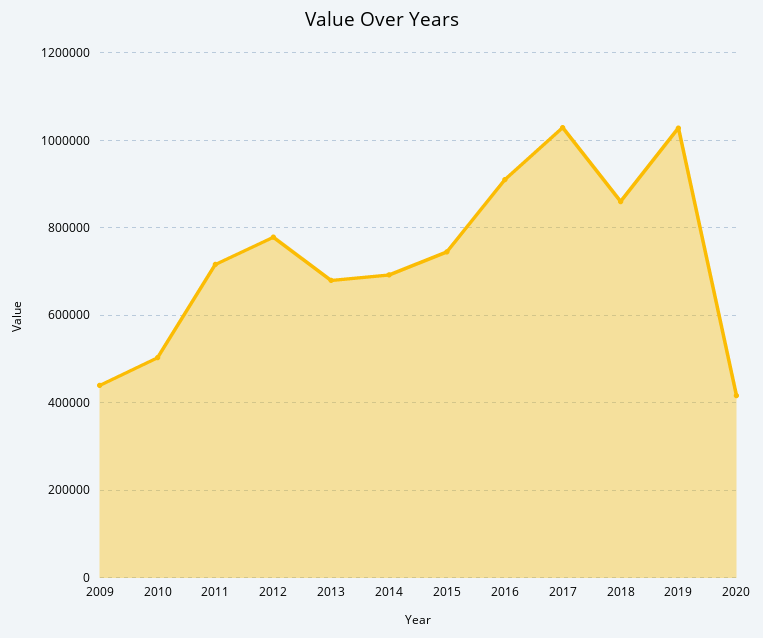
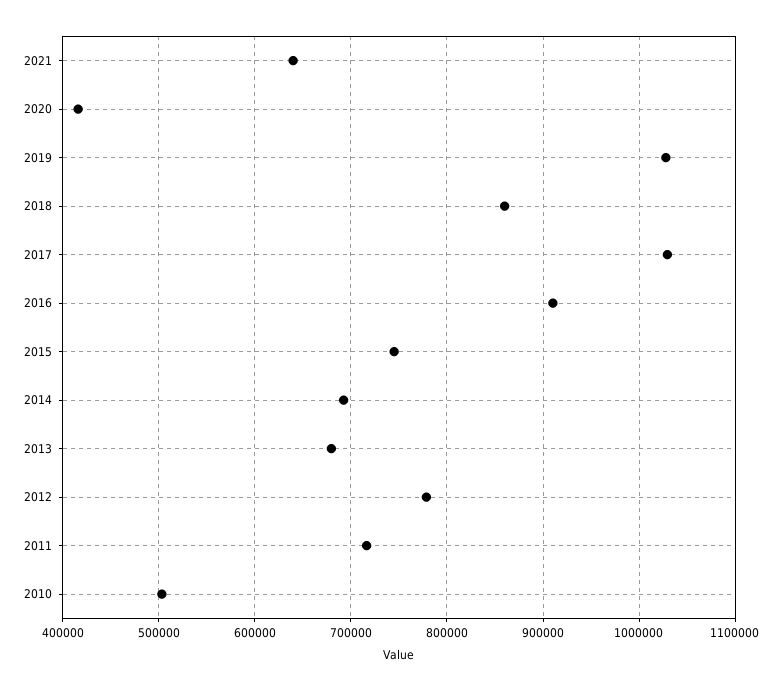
2009: 440000 -> none
2021: none -> 640000

